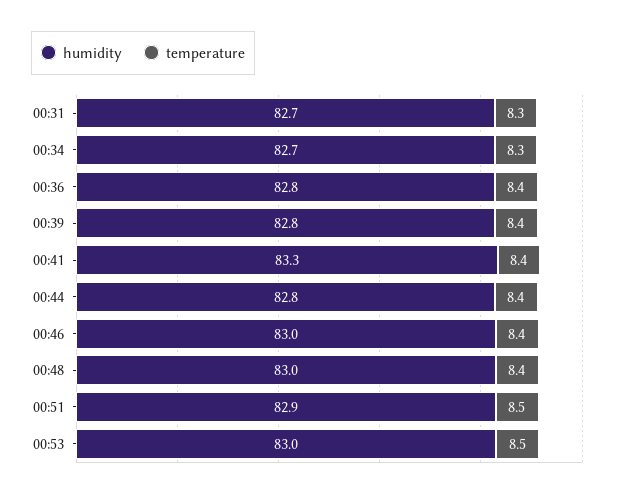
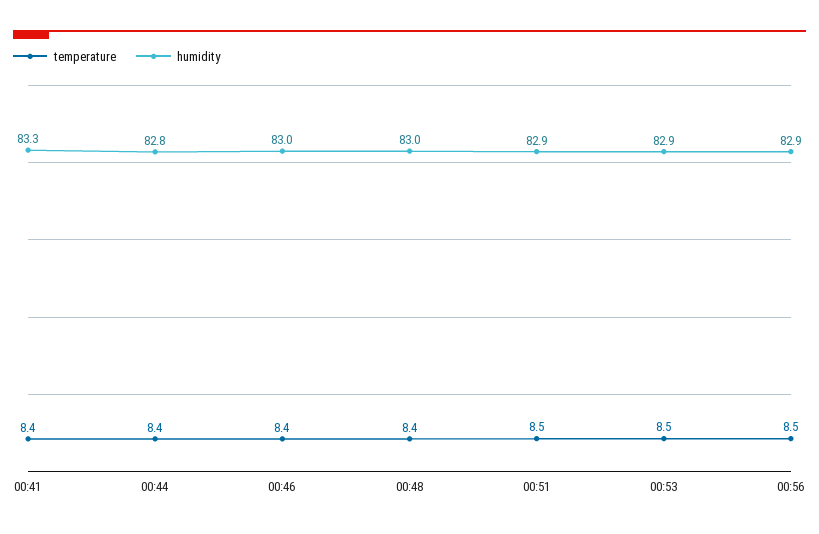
humidity, 00:31: 82.7 -> none
temperature, 00:31: 8.3 -> none
humidity, 00:34: 82.7 -> none
temperature, 00:34: 8.3 -> none
humidity, 00:36: 82.8 -> none
temperature, 00:36: 8.4 -> none
humidity, 00:39: 82.8 -> none
temperature, 00:39: 8.4 -> none
humidity, 00:53: 83 -> 82.9
temperature, 00:56: none -> 8.5
humidity, 00:56: none -> 82.9

